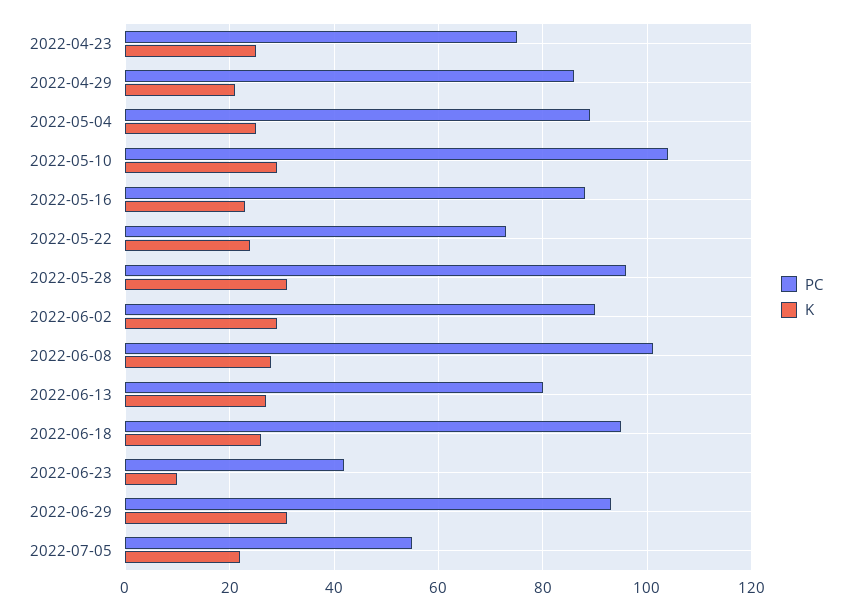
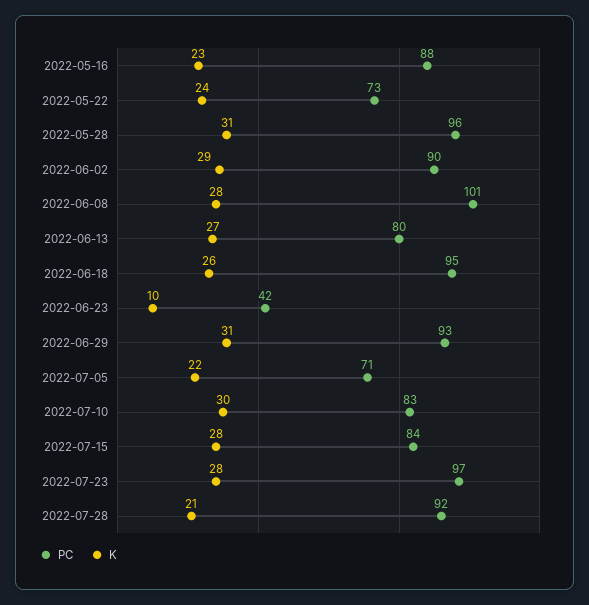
PC, 2022-04-23: 75 -> none
K, 2022-04-23: 25 -> none
PC, 2022-04-29: 85 -> none
K, 2022-04-29: 20 -> none
PC, 2022-05-04: 90 -> none
K, 2022-05-04: 25 -> none
PC, 2022-05-10: 105 -> none
K, 2022-05-10: 30 -> none
PC, 2022-07-05: 55 -> 71
PC, 2022-07-10: none -> 83
K, 2022-07-10: none -> 30
PC, 2022-07-15: none -> 84
K, 2022-07-15: none -> 28
PC, 2022-07-23: none -> 97
K, 2022-07-23: none -> 28
PC, 2022-07-28: none -> 92
K, 2022-07-28: none -> 21

